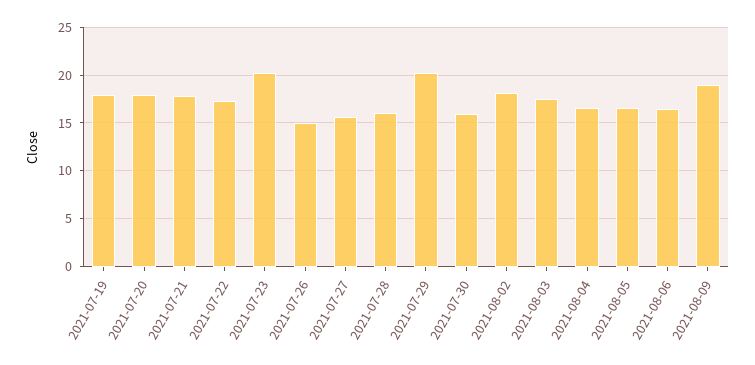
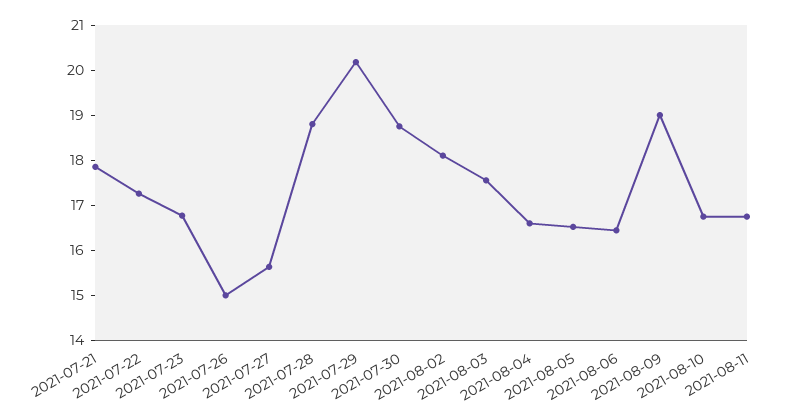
2021-07-19: 18 -> none
2021-07-20: 18 -> none
2021-07-23: 20 -> 16.8
2021-07-28: 16 -> 18.8
2021-07-30: 16 -> 18.8
2021-08-10: none -> 16.8
2021-08-11: none -> 16.8

